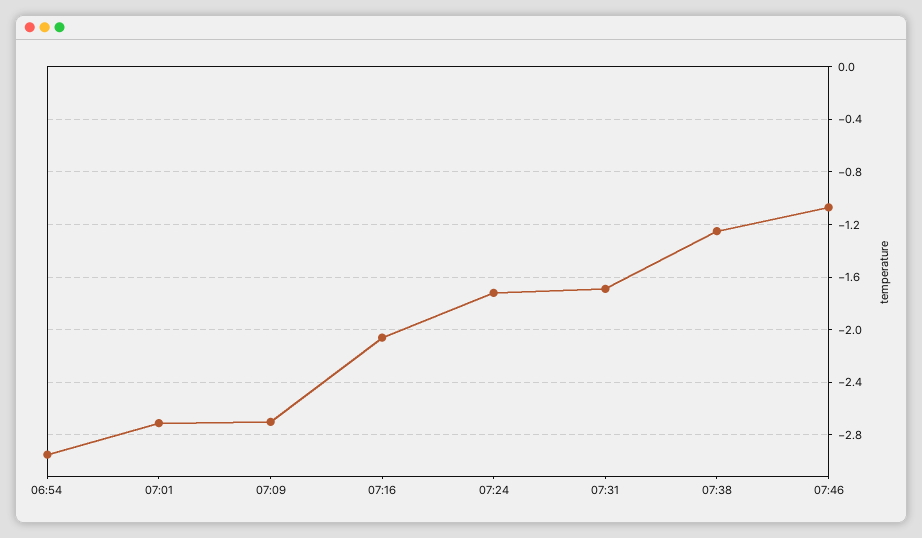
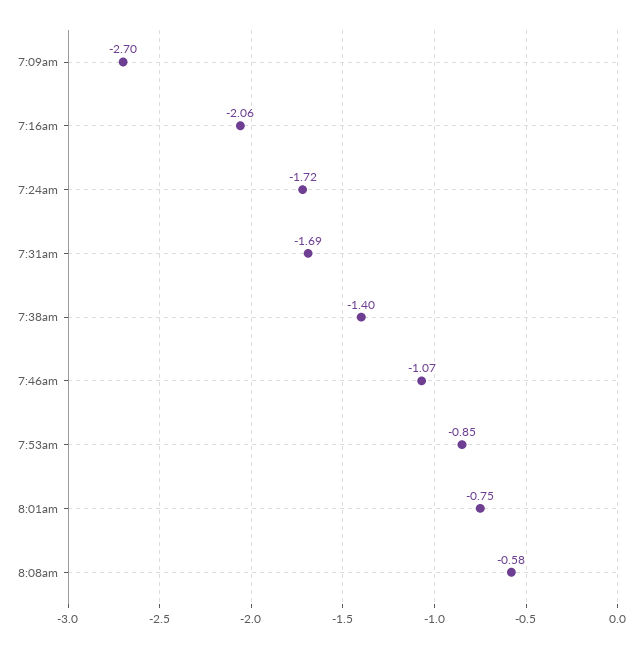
06:54: -2.95 -> none
07:01: -2.7 -> none
07:38: -1.25 -> -1.4
7:53am: none -> -0.85
8:01am: none -> -0.75
8:08am: none -> -0.58

